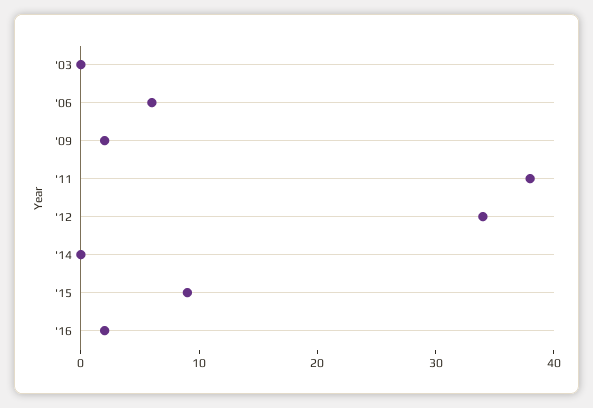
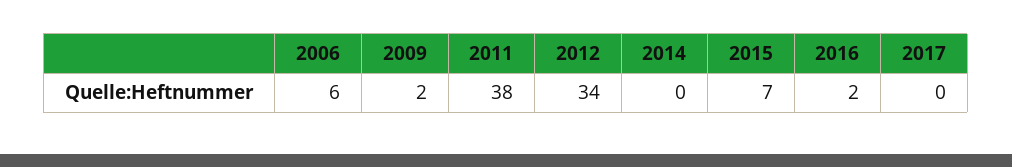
'03: 0 -> none
'15: 9 -> 7
2017: none -> 0

